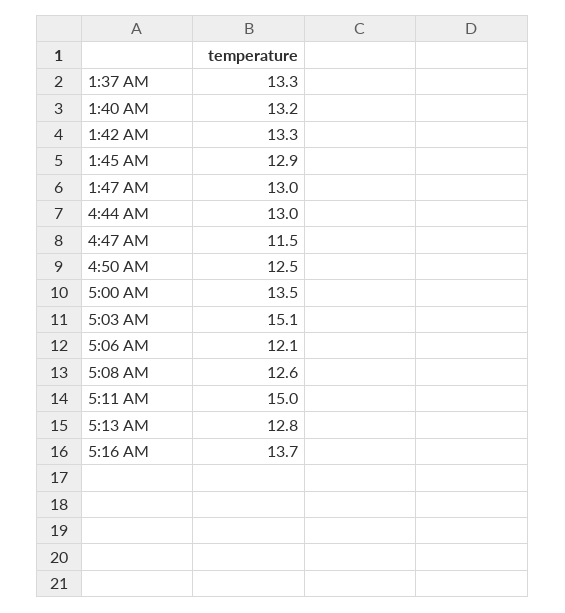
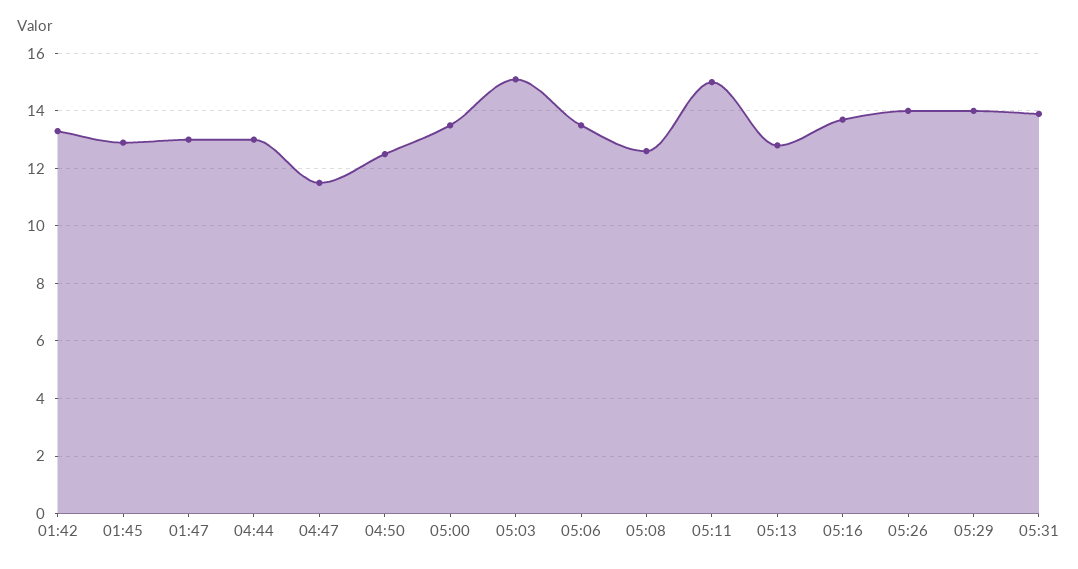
1:37 AM: 13.3 -> none
1:40 AM: 13.2 -> none
5:06 AM: 12.1 -> 13.5
05:26: none -> 14
05:29: none -> 14
05:31: none -> 14

